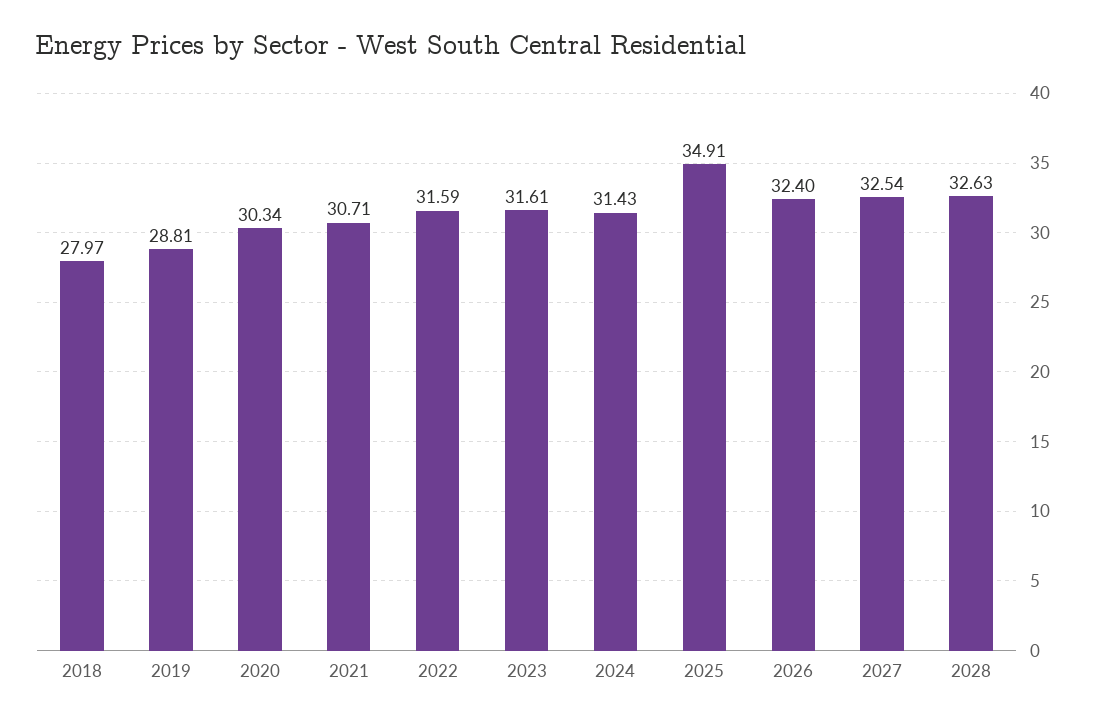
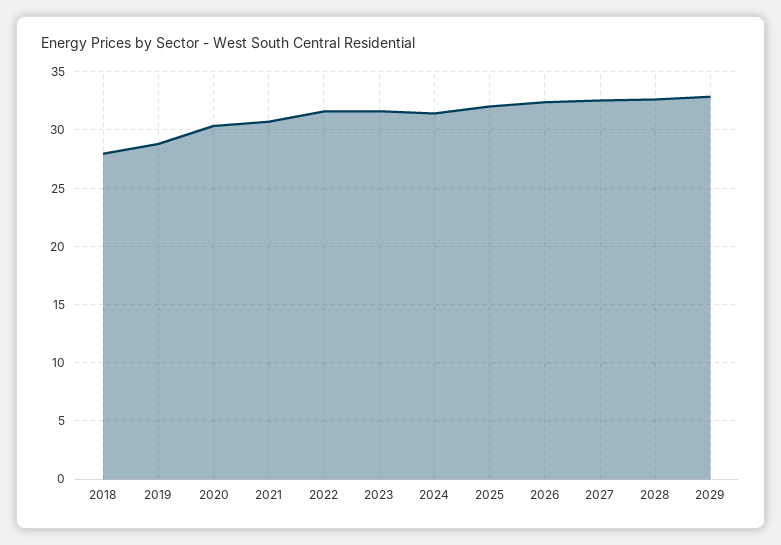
2025: 34.91 -> 32
2029: none -> 33

